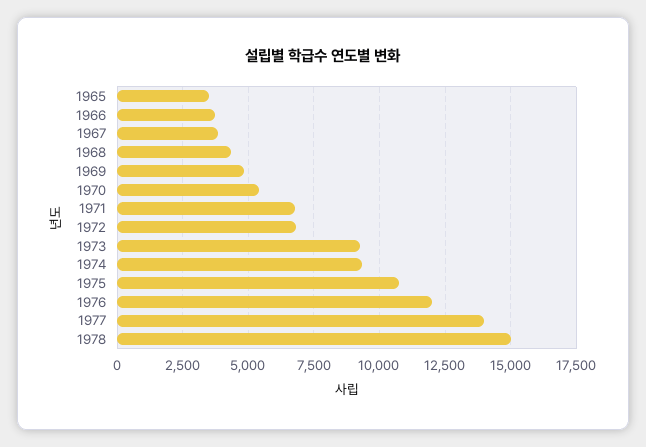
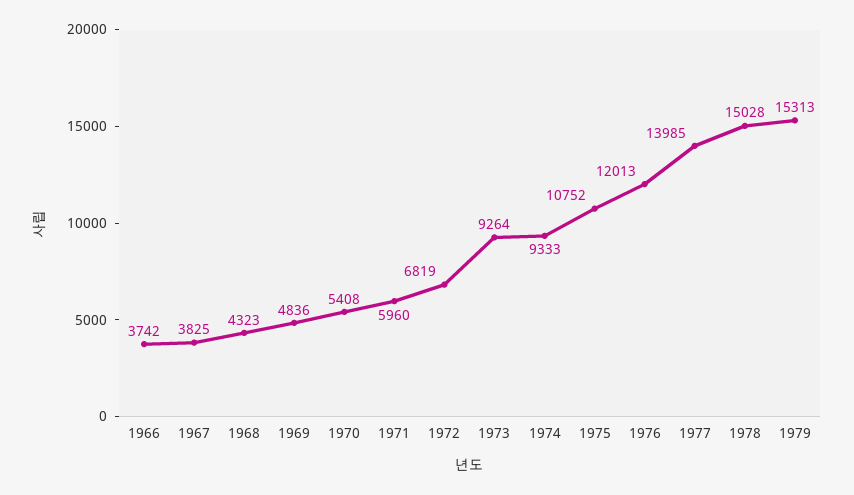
1965: 3500 -> none
1971: 6750 -> 5960
1979: none -> 15313

